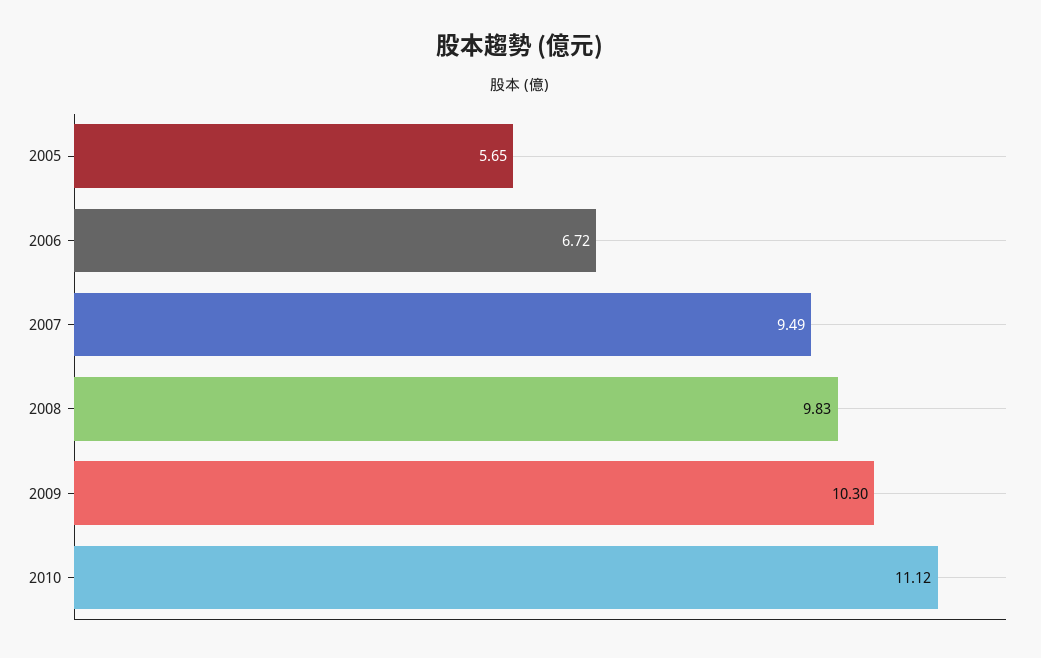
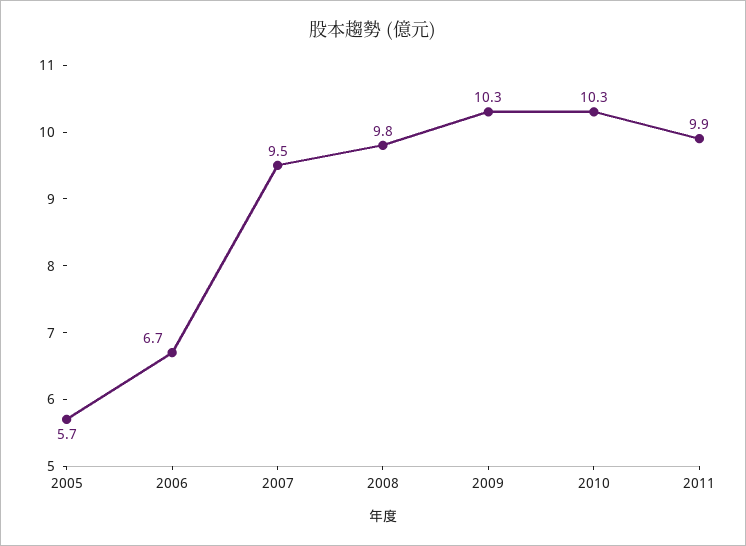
2010: 11.12 -> 10.3
2011: none -> 9.9

